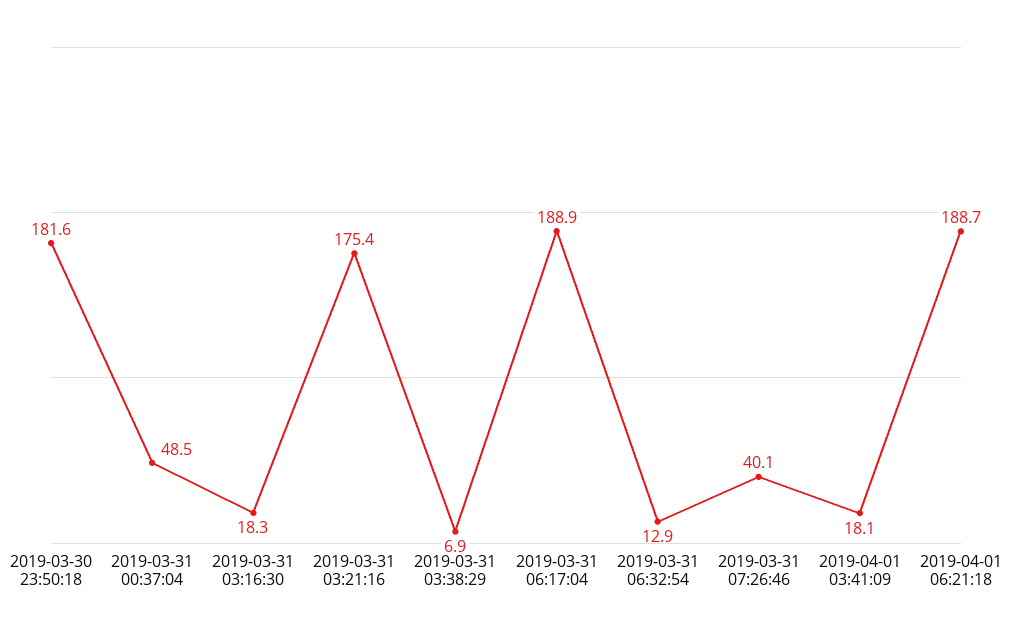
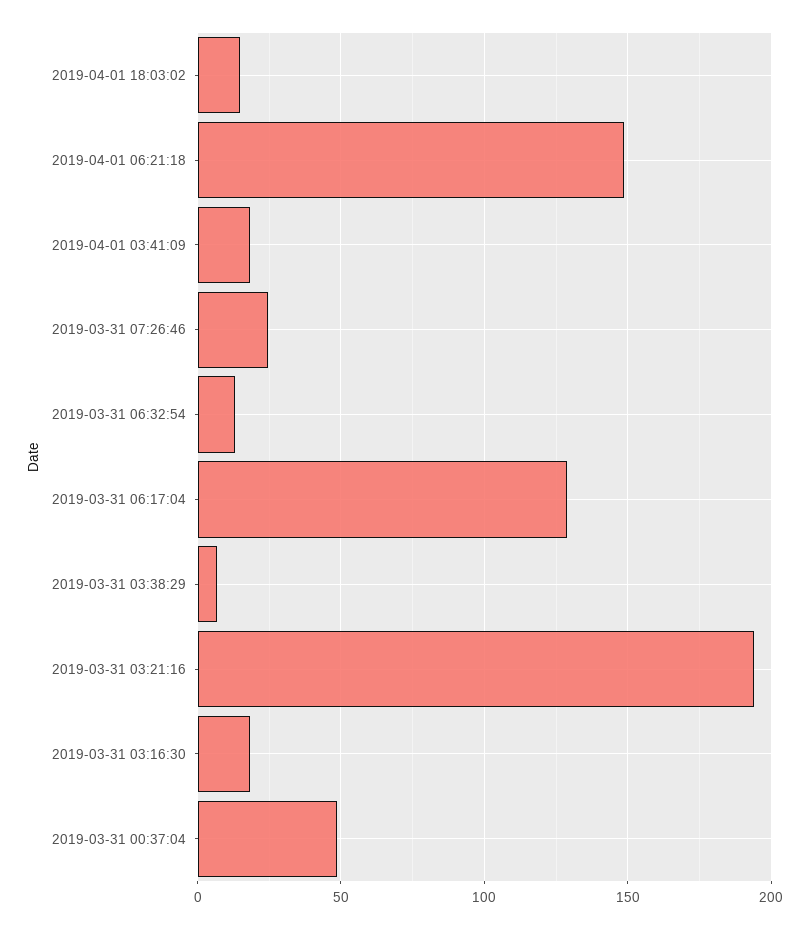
2019-03-30 23:50:18: 181.6 -> none
2019-03-31 03:21:16: 175.4 -> 195
2019-03-31 06:17:04: 188.9 -> 130
2019-03-31 07:26:46: 40.1 -> 25
2019-04-01 06:21:18: 188.7 -> 150
2019-04-01 18:03:02: none -> 15

